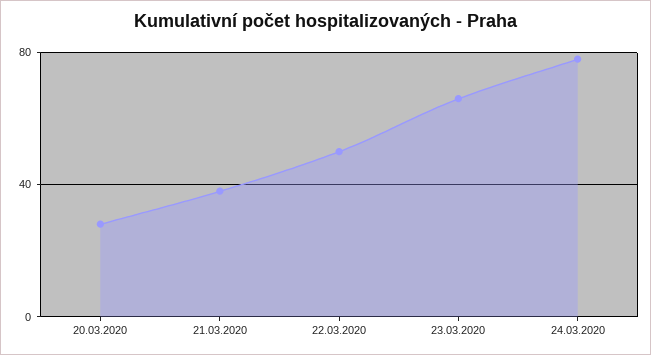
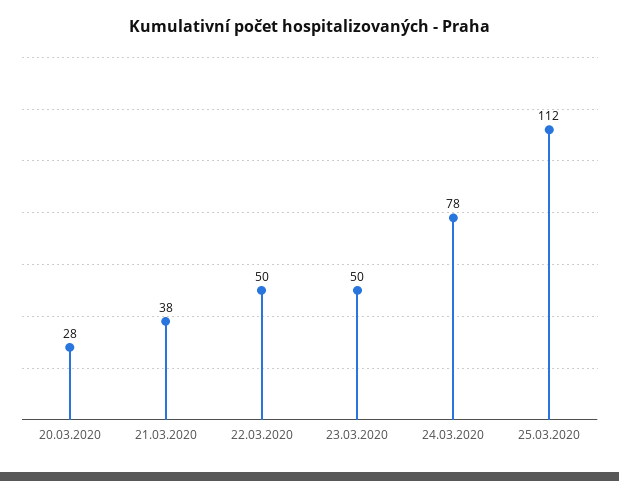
23.03.2020: 65 -> 50
25.03.2020: none -> 112

